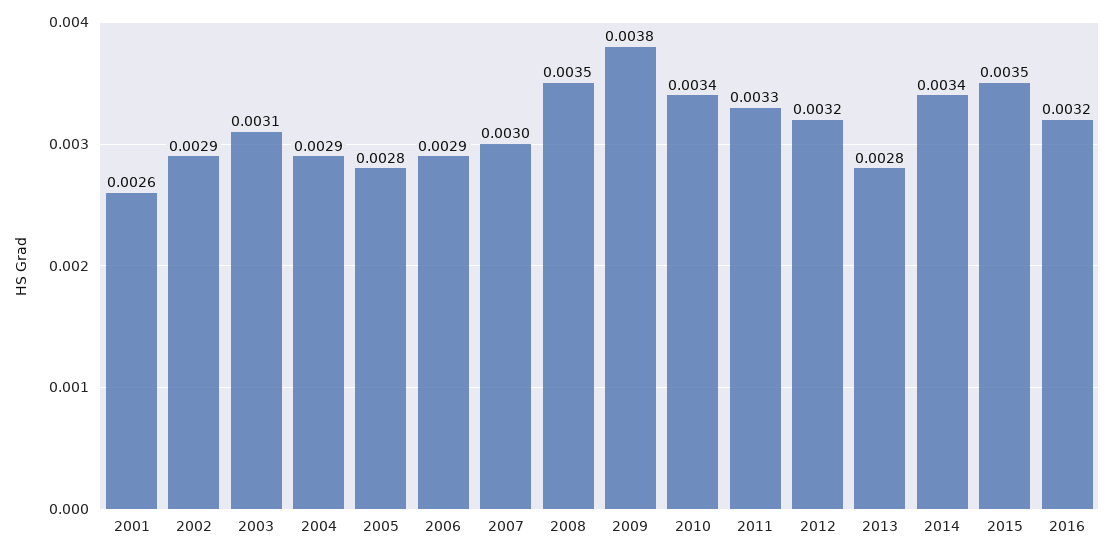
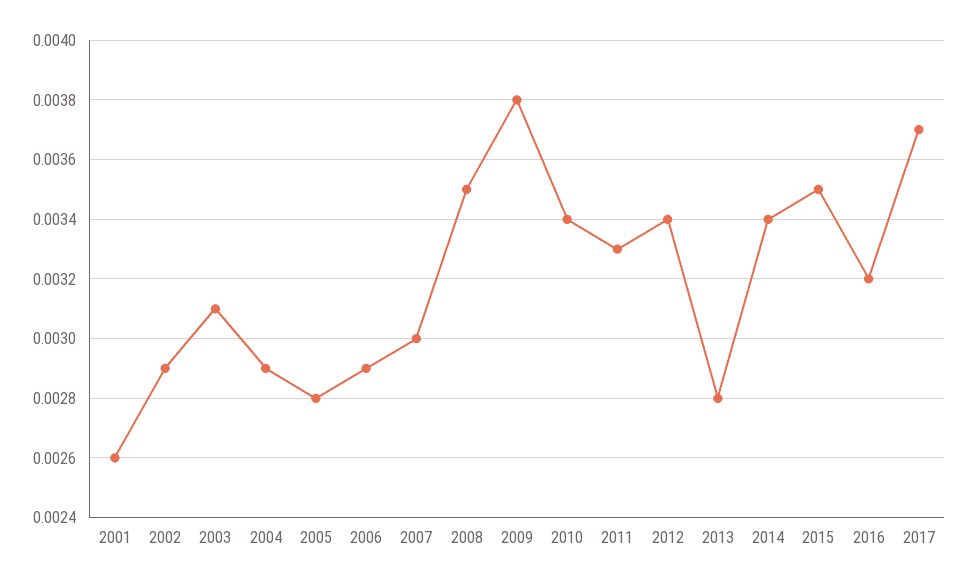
2012: 0.0032 -> 0.0034
2017: none -> 0.0037

